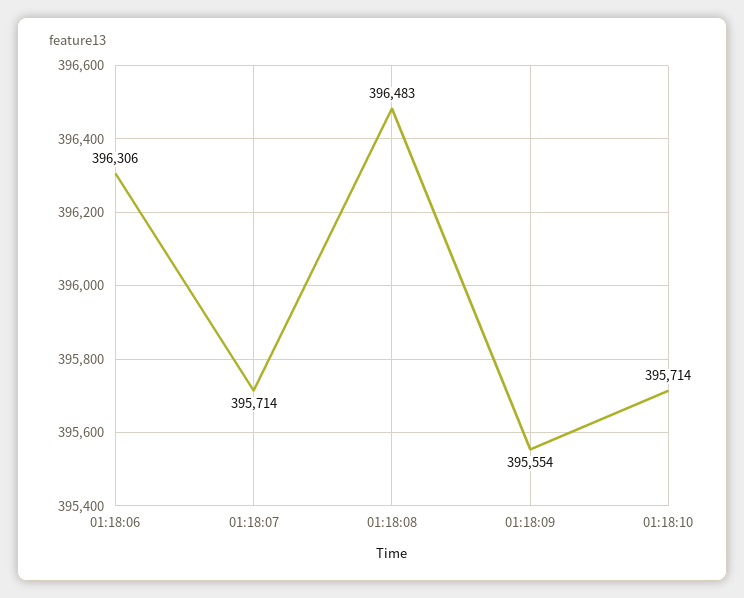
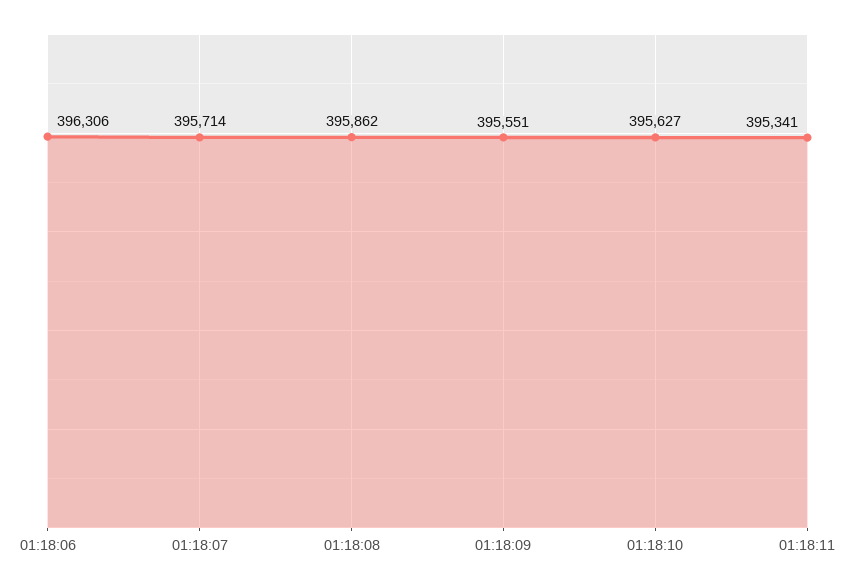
01:18:08: 396483 -> 395862
01:18:09: 395554 -> 395551
01:18:10: 395714 -> 395627
01:18:11: none -> 395341

